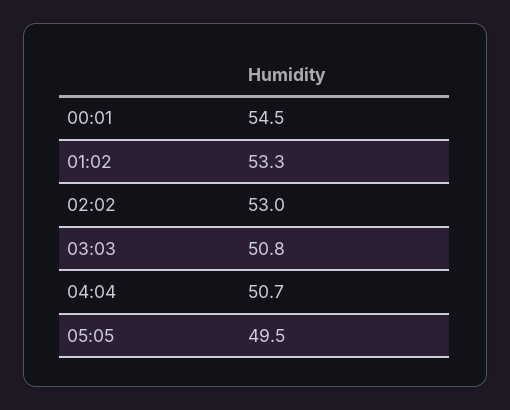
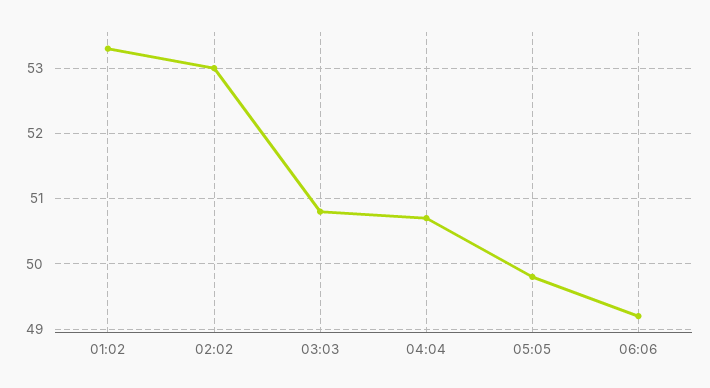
00:01: 54.5 -> none
05:05: 49.5 -> 49.8
06:06: none -> 49.2

